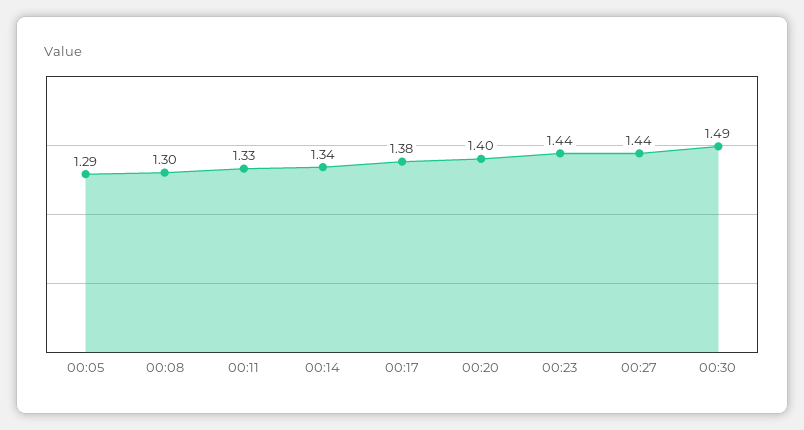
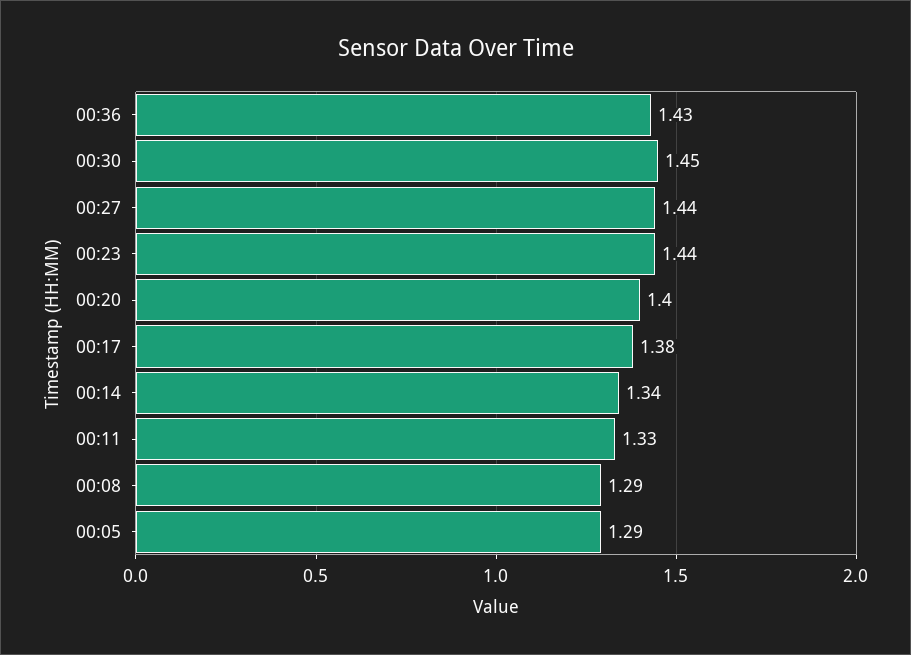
00:08: 1.3 -> 1.29
00:30: 1.49 -> 1.45
00:36: none -> 1.43

